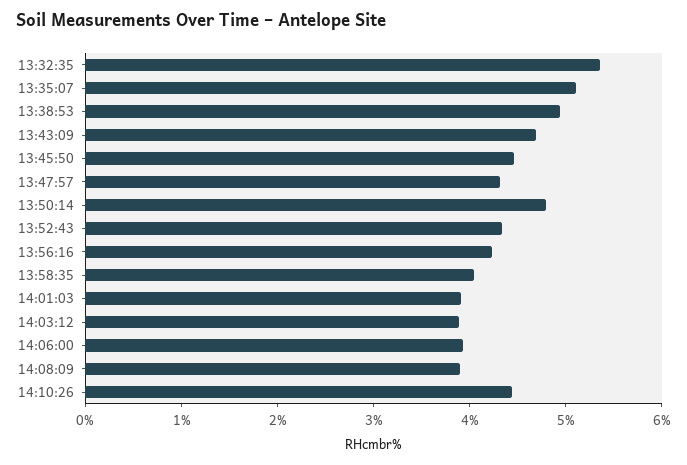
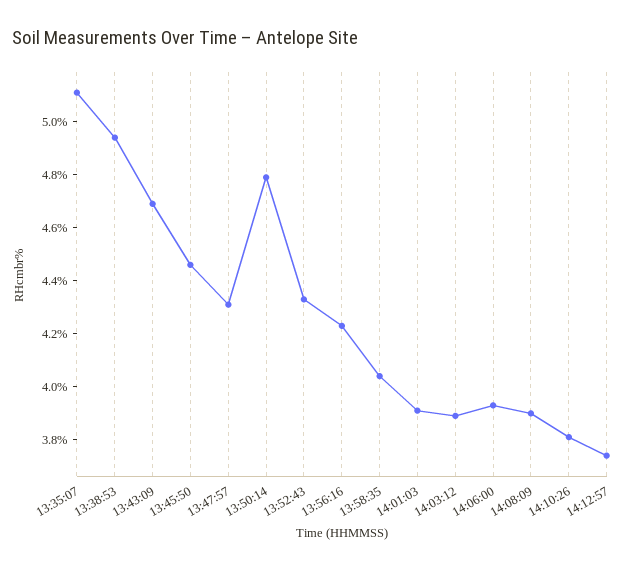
13:32:35: 5.4 -> none
14:10:26: 4.4 -> 3.8
14:12:57: none -> 3.75

